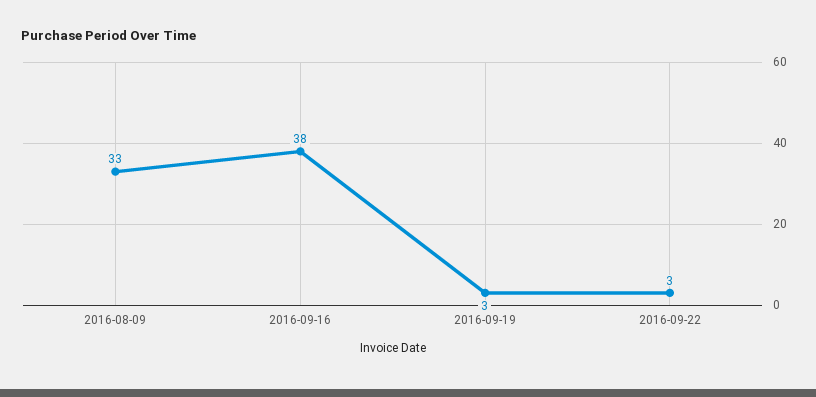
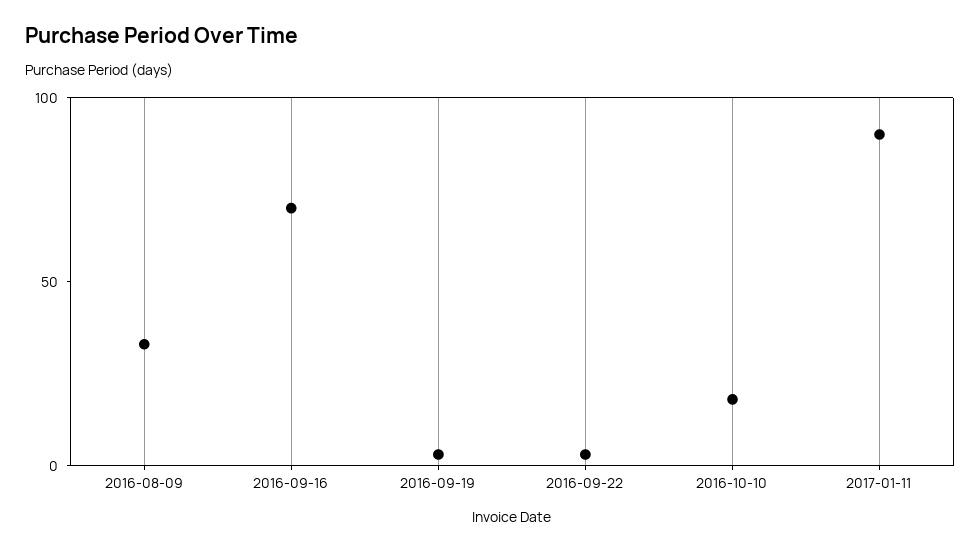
2016-09-16: 38 -> 70
2016-10-10: none -> 20
2017-01-11: none -> 90

